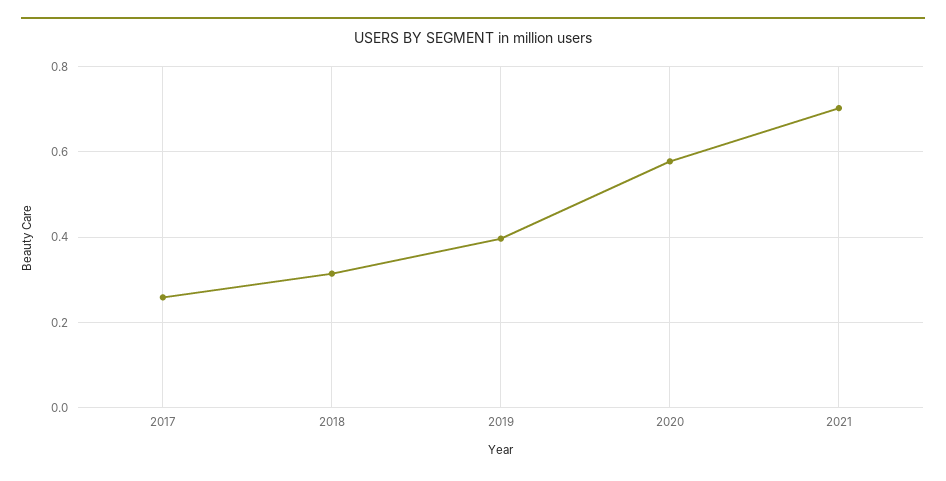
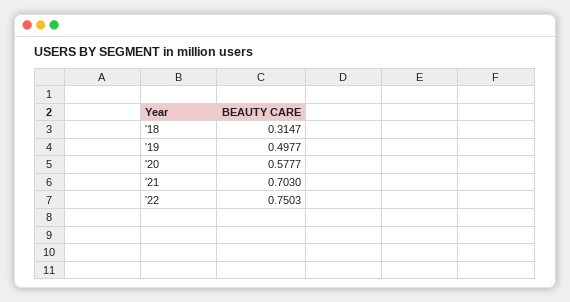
2017: 0.26 -> none
2019: 0.4 -> 0.4977
'22: none -> 0.7503

